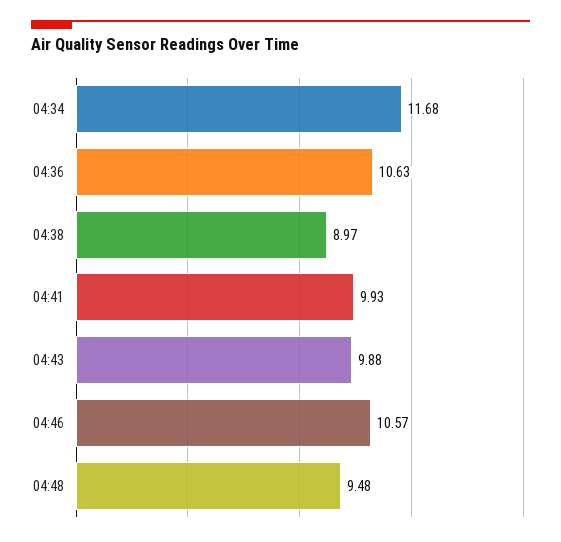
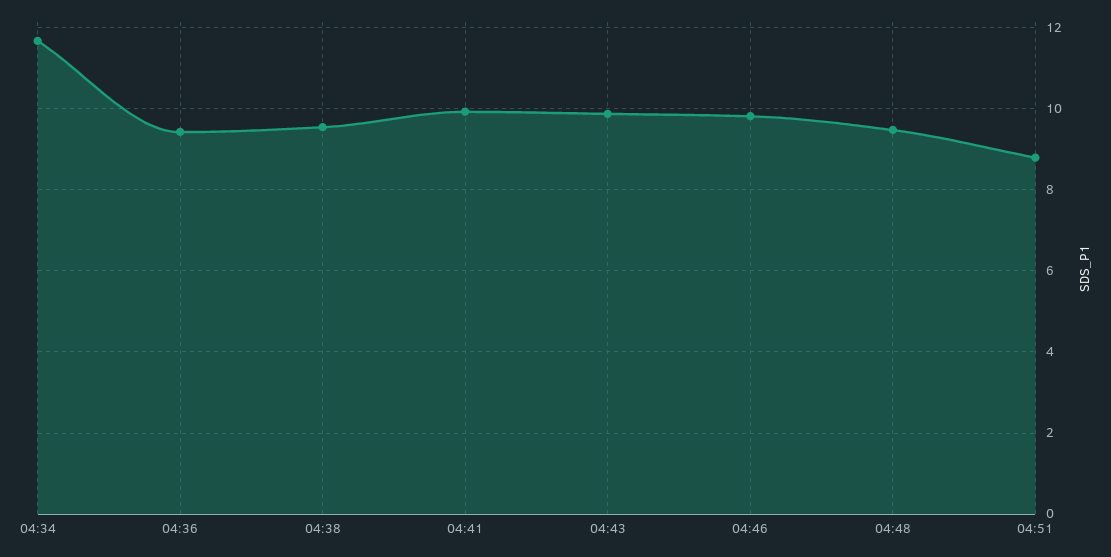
04:36: 10.63 -> 9.4
04:38: 8.97 -> 9.6
04:46: 10.57 -> 9.8
04:51: none -> 8.8

